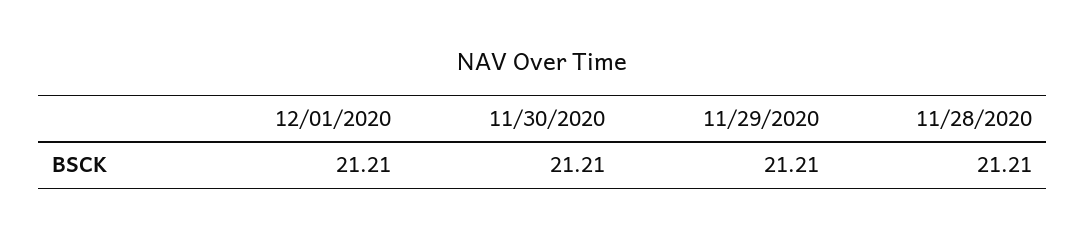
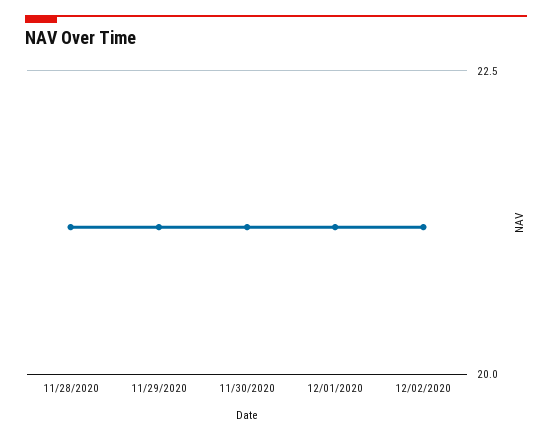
12/02/2020: none -> 21.25

